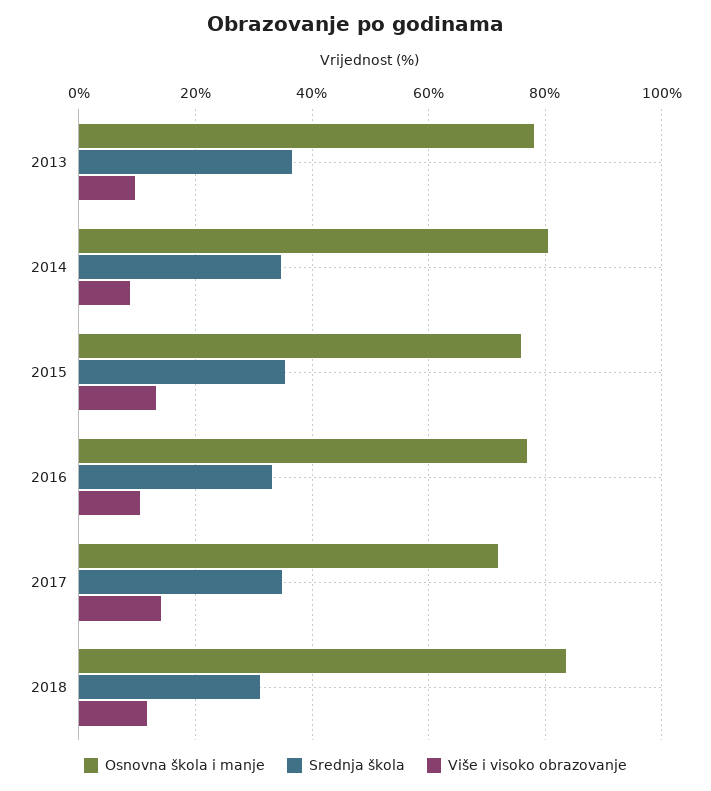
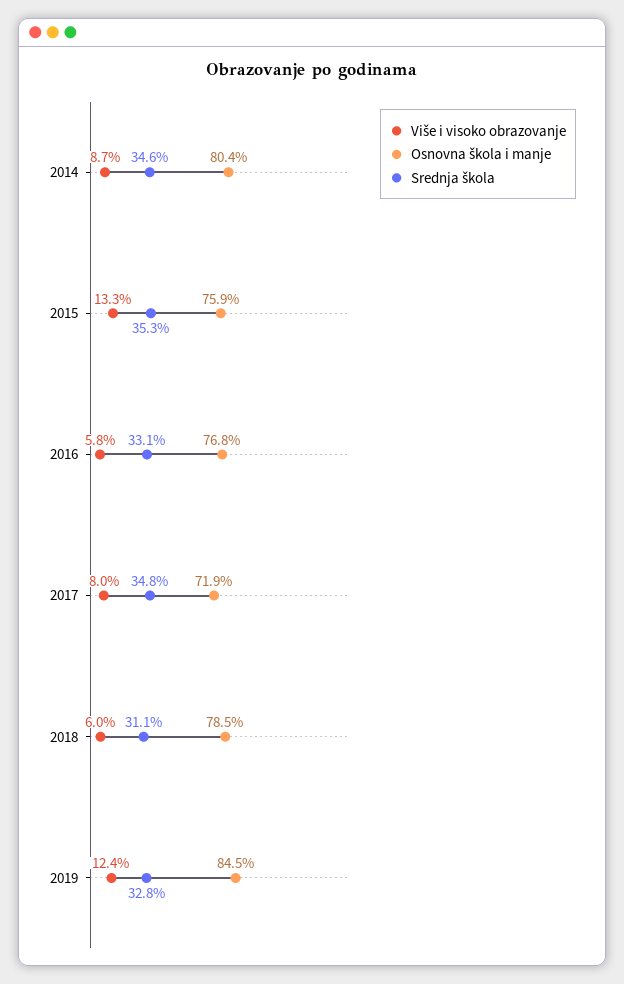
Osnovna škola i manje, 2013: 78 -> none
Srednja škola, 2013: 36 -> none
Više i visoko obrazovanje, 2013: 10 -> none
Više i visoko obrazovanje, 2016: 10 -> 5.8
Više i visoko obrazovanje, 2017: 14 -> 8
Osnovna škola i manje, 2018: 84 -> 78.5
Više i visoko obrazovanje, 2018: 12 -> 6
Više i visoko obrazovanje, 2019: none -> 12.4
Osnovna škola i manje, 2019: none -> 84.5
Srednja škola, 2019: none -> 32.8

